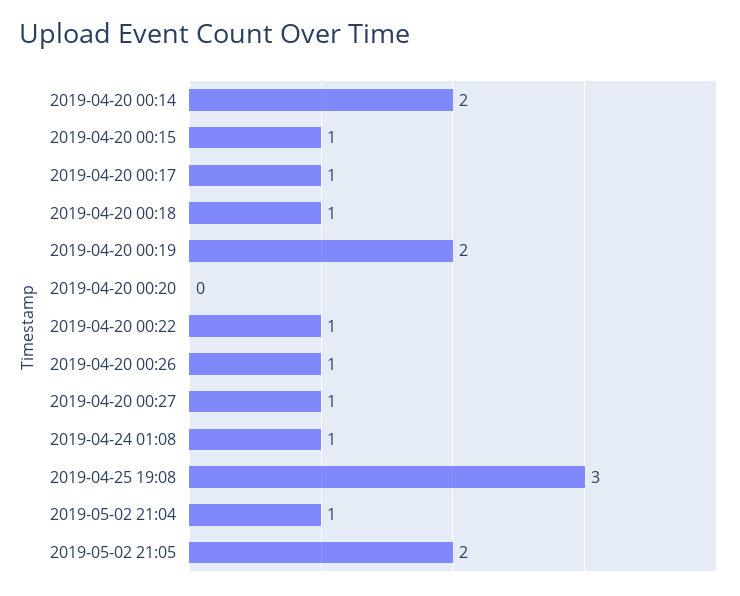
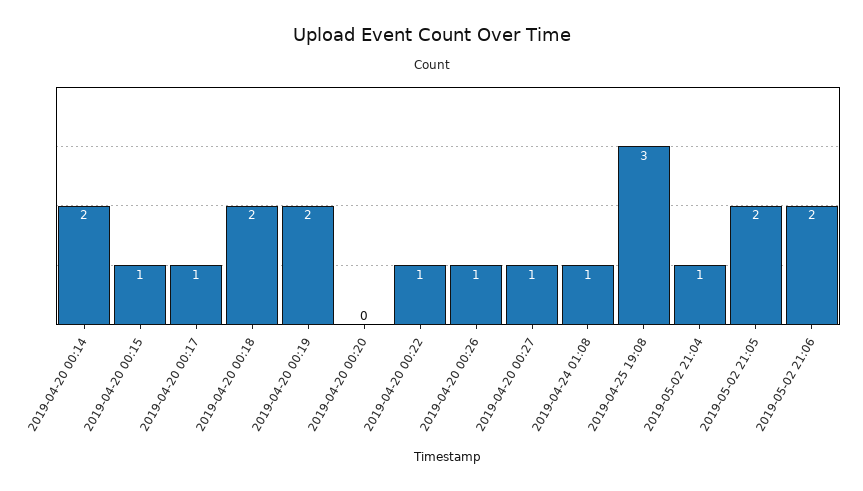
2019-04-20 00:18: 1 -> 2
2019-05-02 21:06: none -> 2

